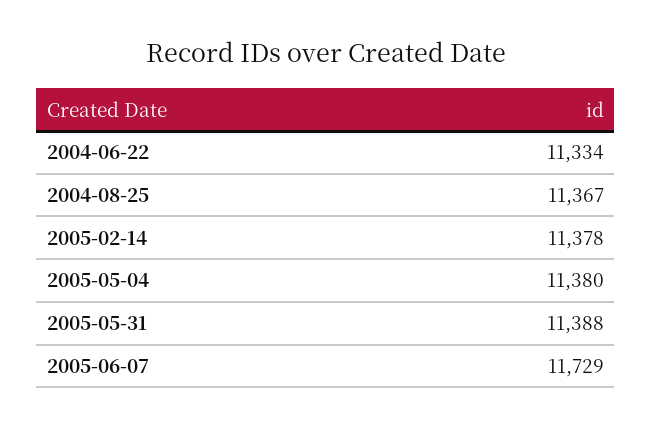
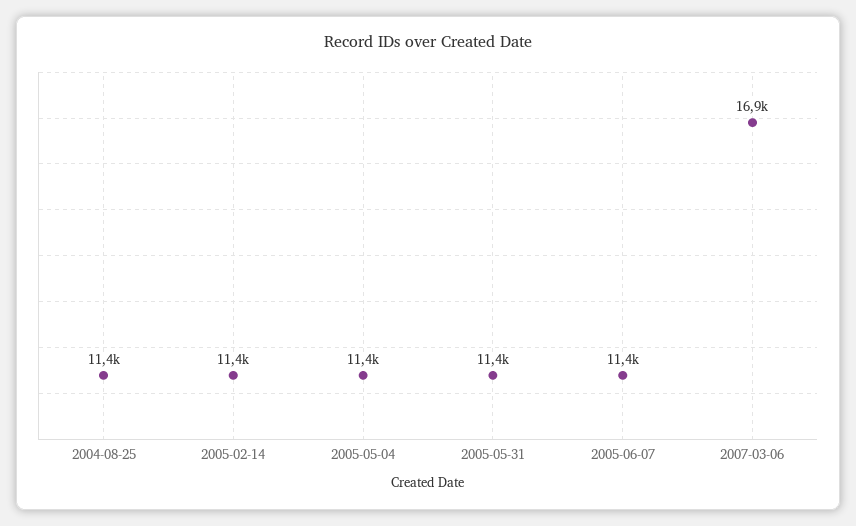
2004-06-22: 11334 -> none
2005-06-07: 11729 -> 11400
2007-03-06: none -> 16900

